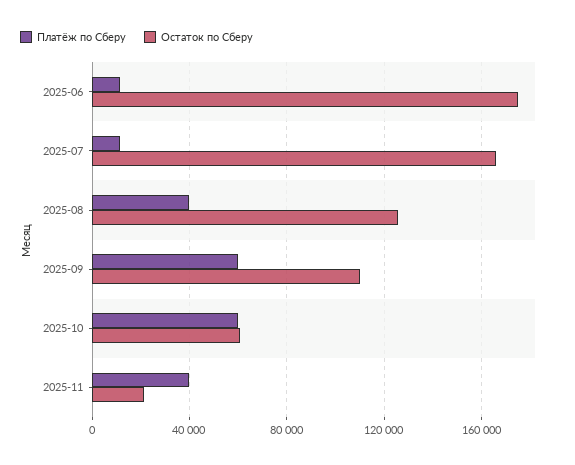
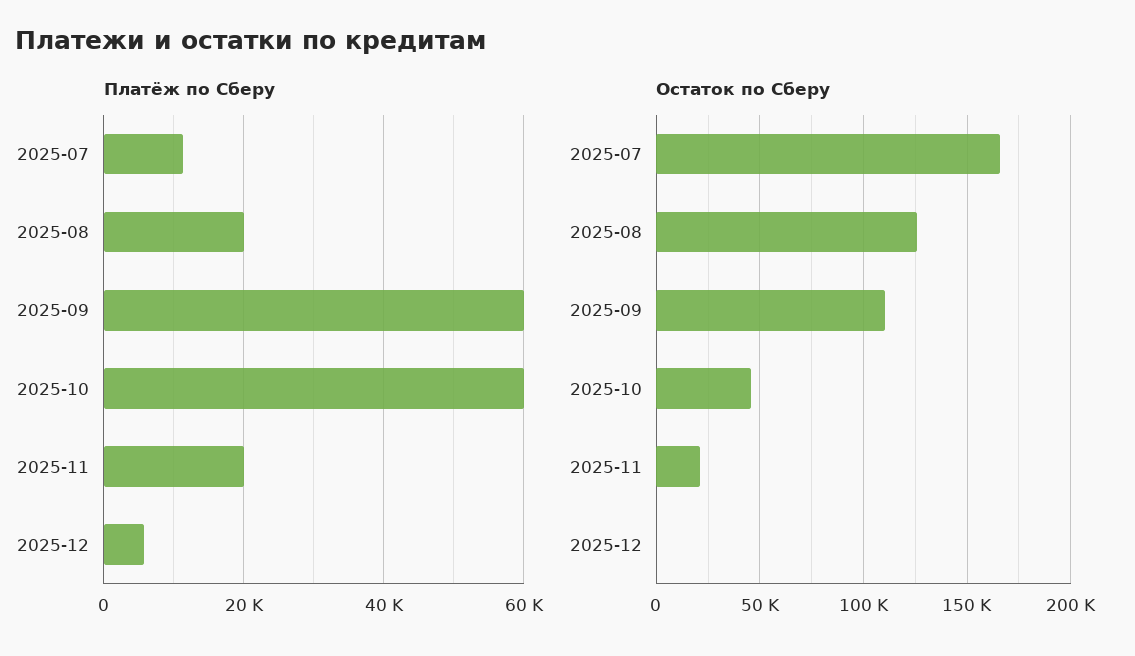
Платёж по Сберу, 2025-06: 10000 -> none
Остаток по Сберу, 2025-06: 175000 -> none
Платёж по Сберу, 2025-08: 40000 -> 20000
Остаток по Сберу, 2025-10: 60000 -> 45000
Платёж по Сберу, 2025-11: 40000 -> 20000
Платёж по Сберу, 2025-12: none -> 6000
Остаток по Сберу, 2025-12: none -> 0

